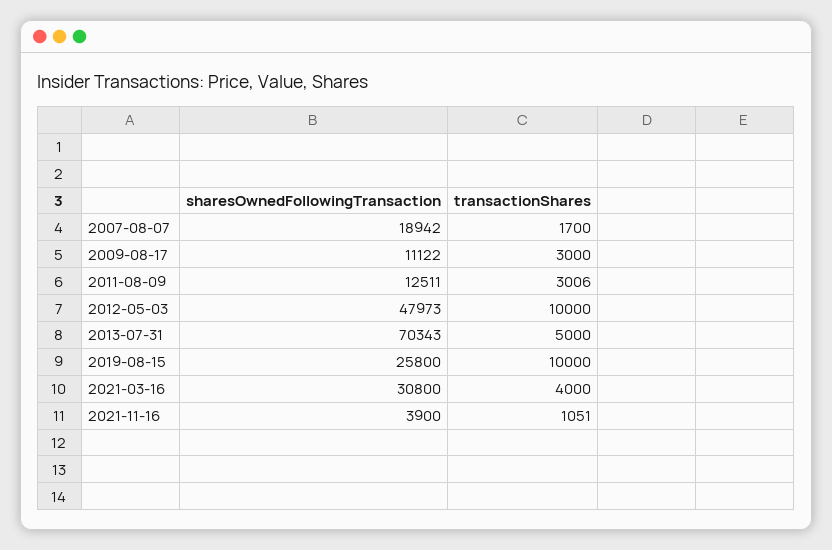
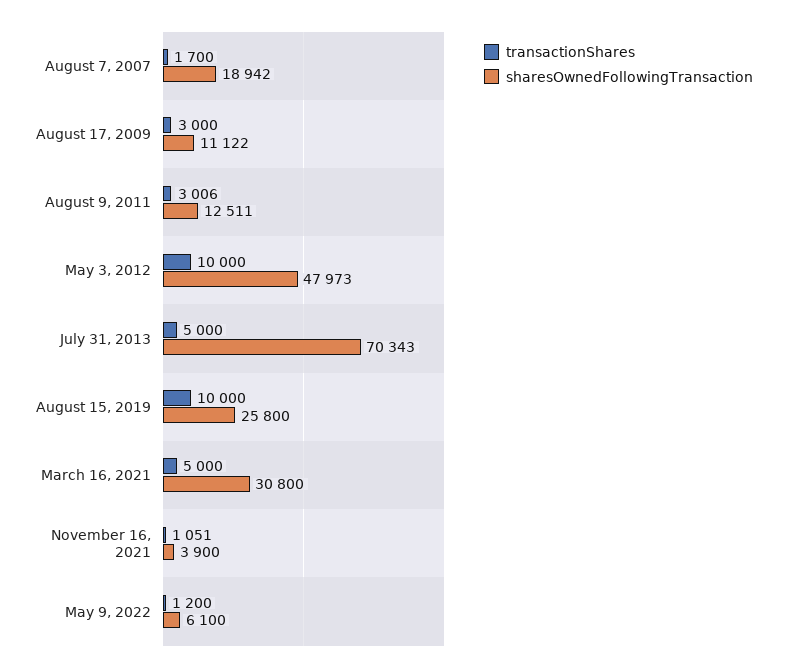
transactionShares, 2021-03-16: 4000 -> 5000
transactionShares, May 9, 2022: none -> 1200
sharesOwnedFollowingTransaction, May 9, 2022: none -> 6100

